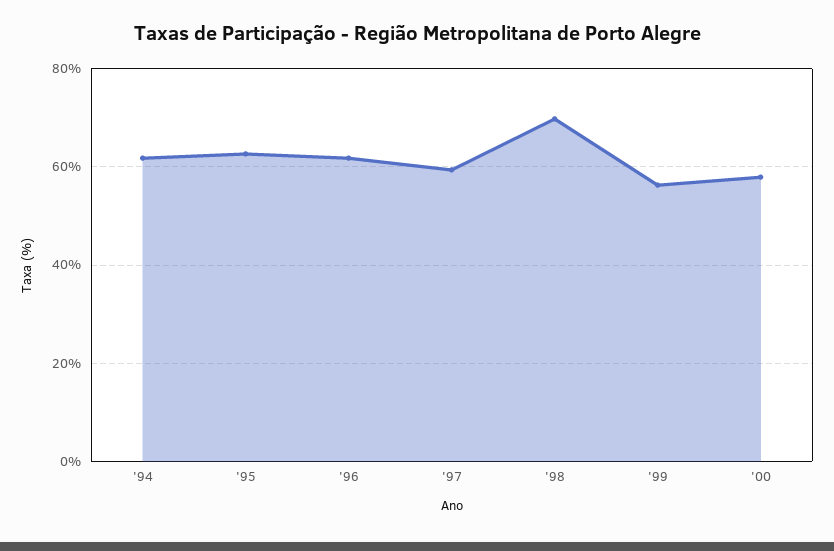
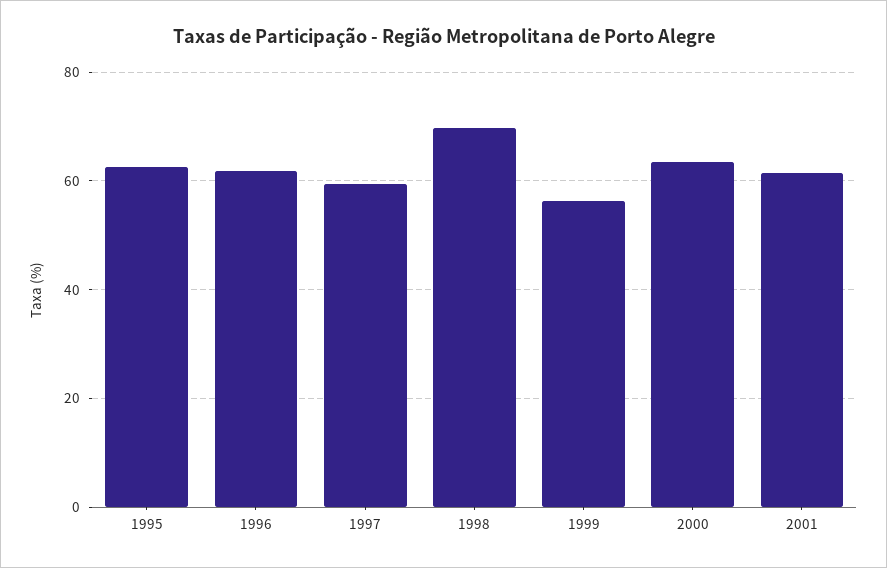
'94: 62 -> none
'00: 58 -> 64
2001: none -> 62

